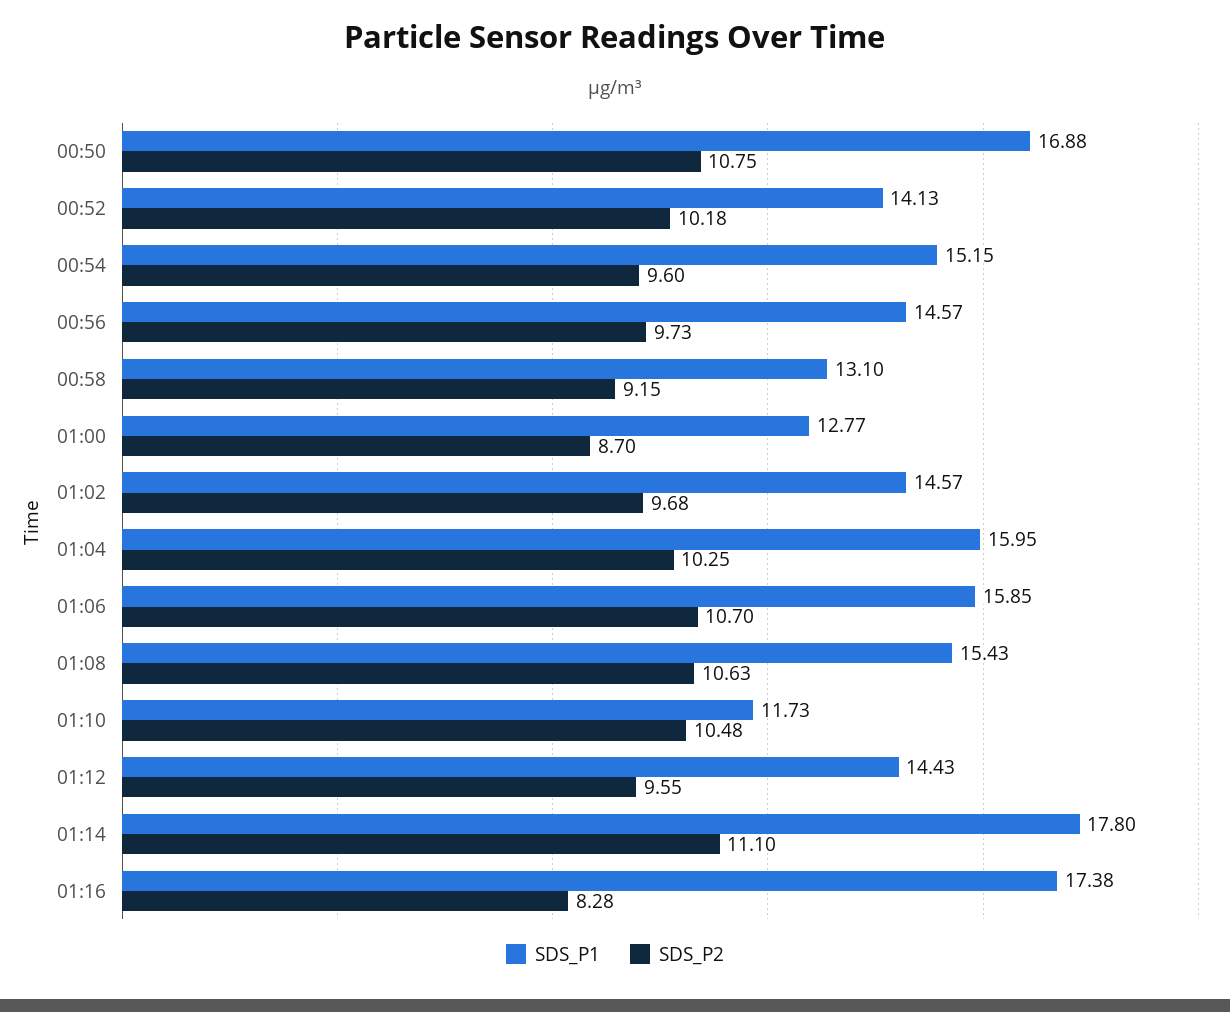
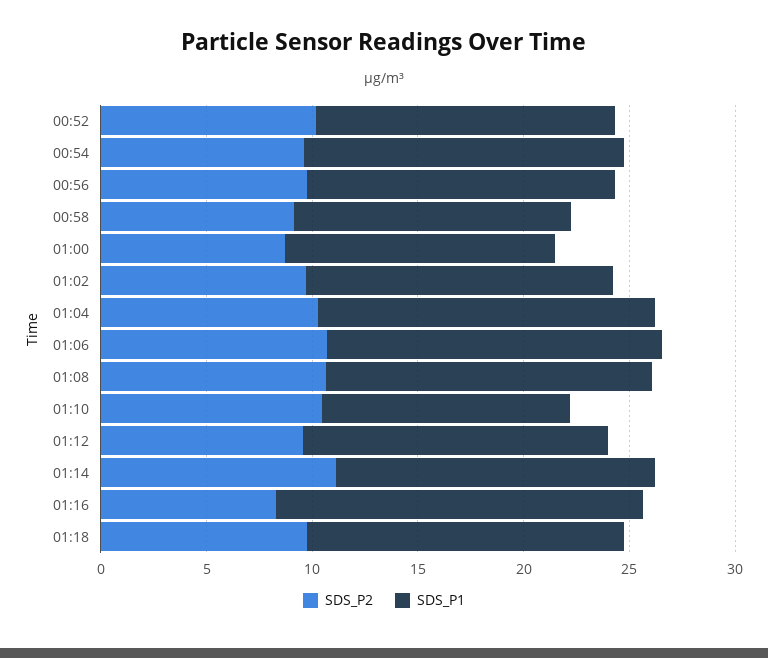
SDS_P1, 00:50: 16.88 -> none
SDS_P2, 00:50: 10.75 -> none
SDS_P1, 01:14: 17.8 -> 15
SDS_P2, 01:18: none -> 10
SDS_P1, 01:18: none -> 15

